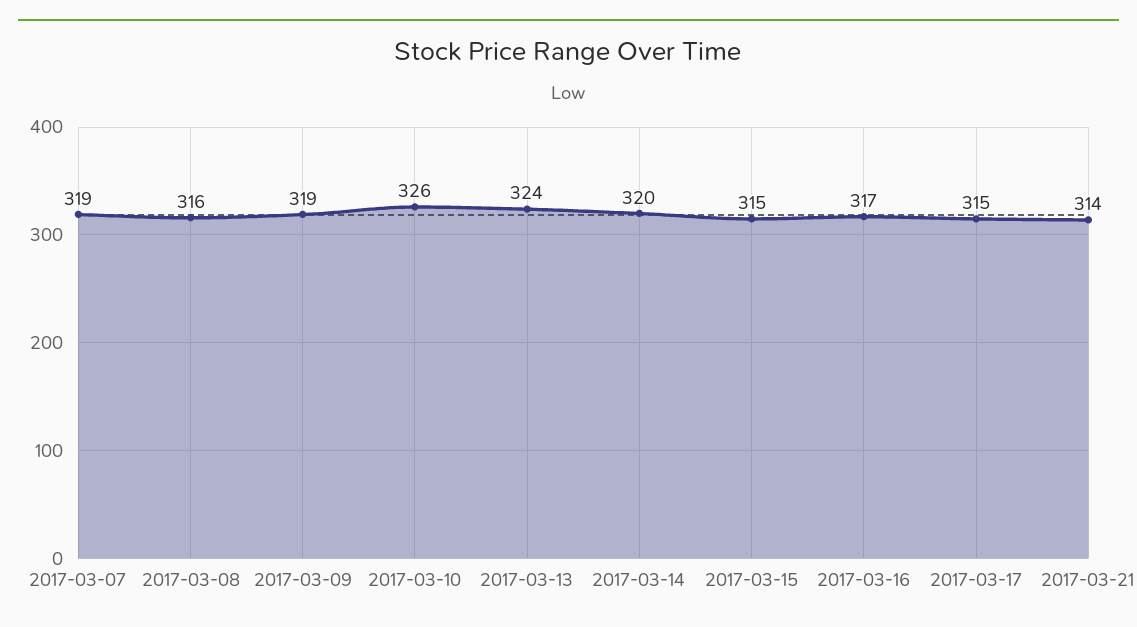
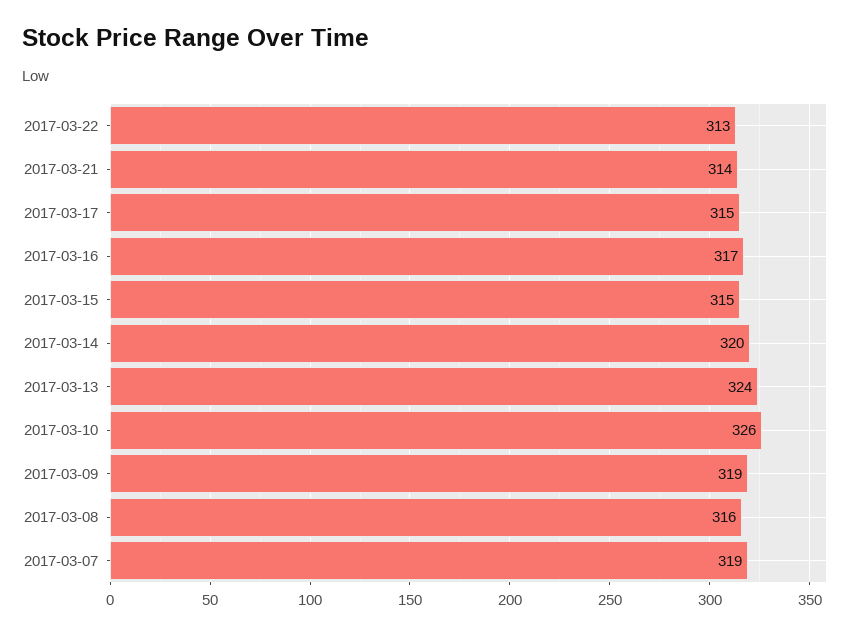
2017-03-22: none -> 313

